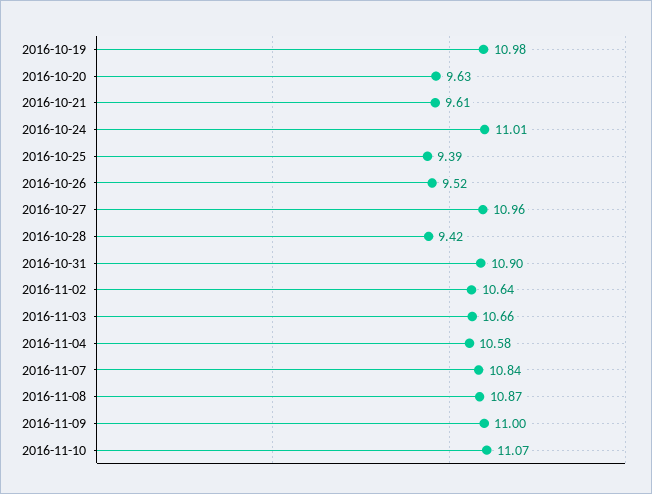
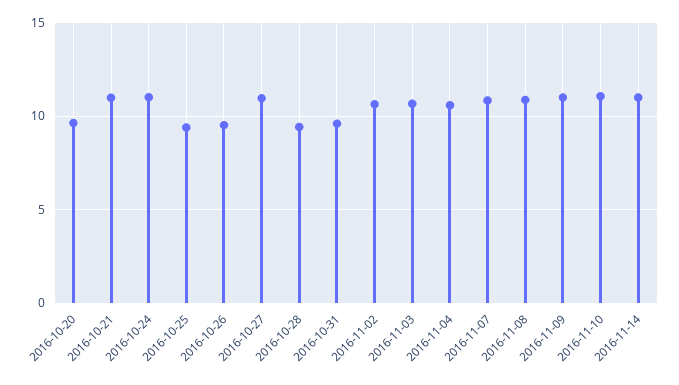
2016-10-19: 10.98 -> none
2016-10-21: 9.61 -> 11
2016-10-31: 10.9 -> 9.5
2016-11-14: none -> 11

